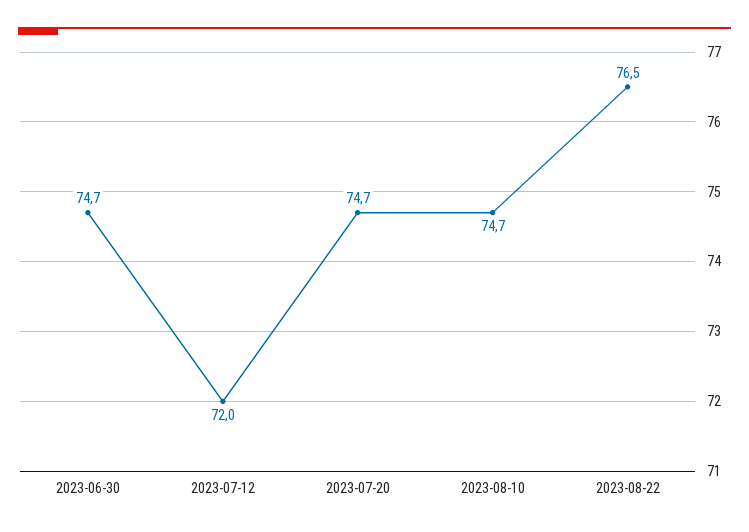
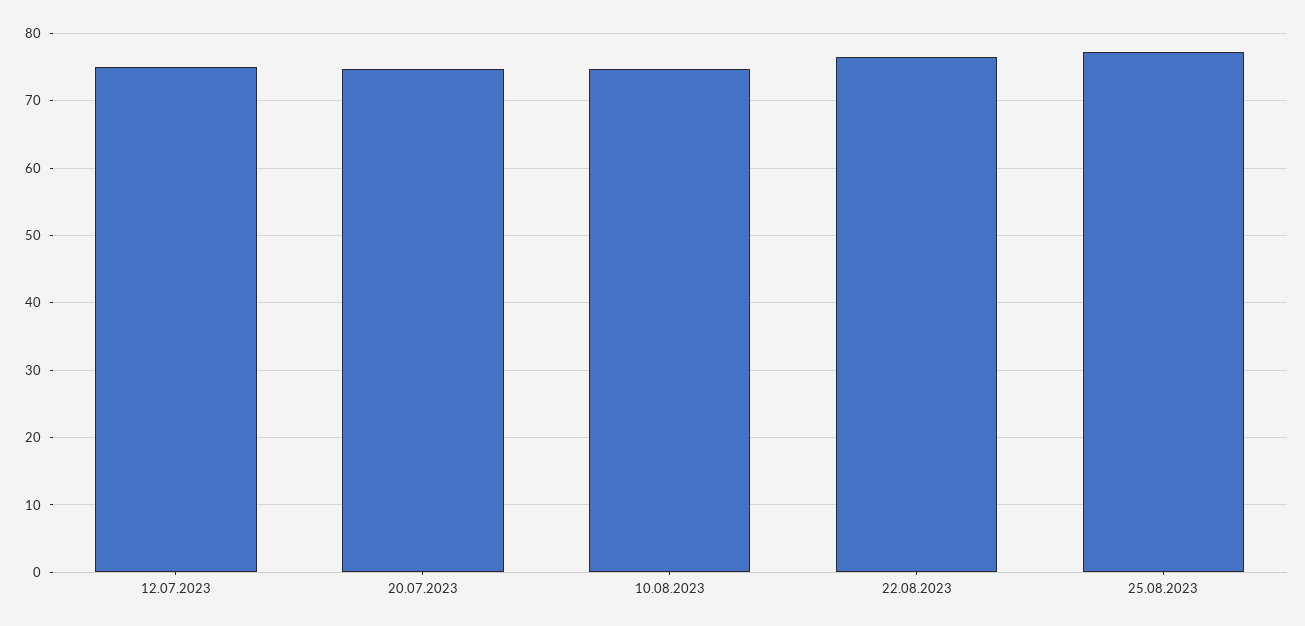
2023-06-30: 74.7 -> none
2023-07-12: 72 -> 75
25.08.2023: none -> 77

